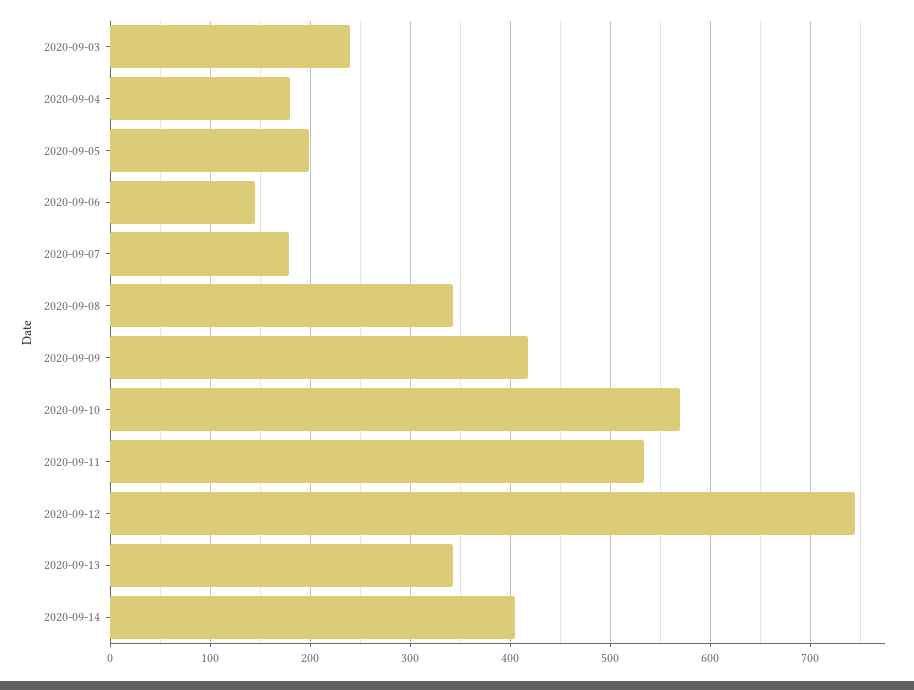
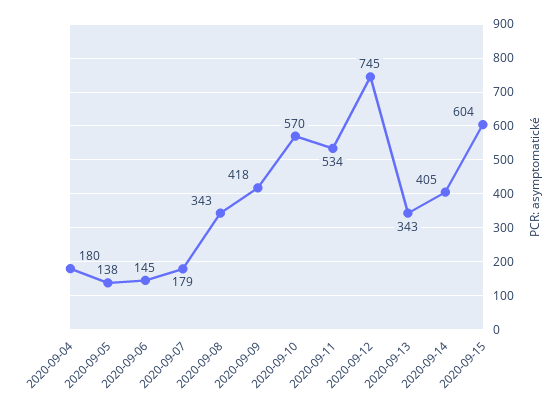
2020-09-03: 240 -> none
2020-09-05: 200 -> 138
2020-09-15: none -> 604

